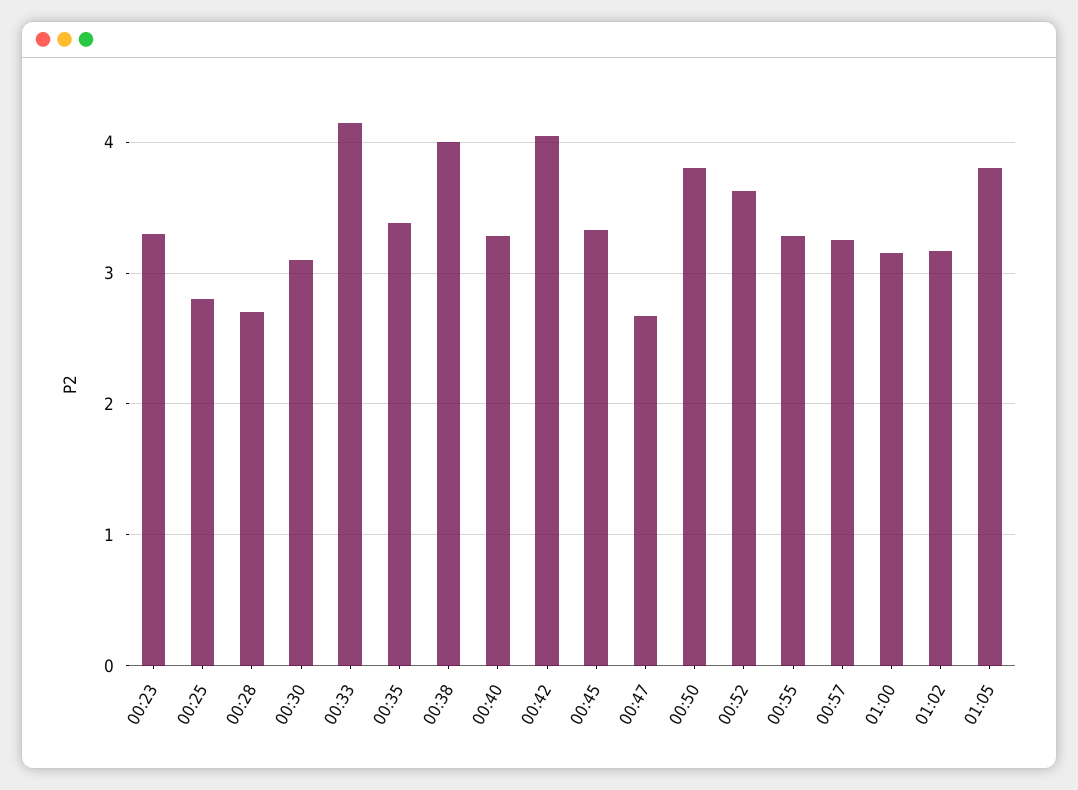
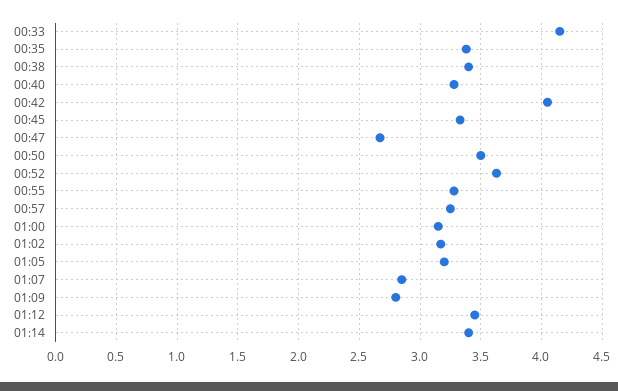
00:23: 3.3 -> none
00:25: 2.8 -> none
00:28: 2.7 -> none
00:30: 3.1 -> none
00:38: 4 -> 3.4
00:50: 3.8 -> 3.5
01:05: 3.8 -> 3.2
01:07: none -> 2.85
01:09: none -> 2.8
01:12: none -> 3.45
01:14: none -> 3.4

